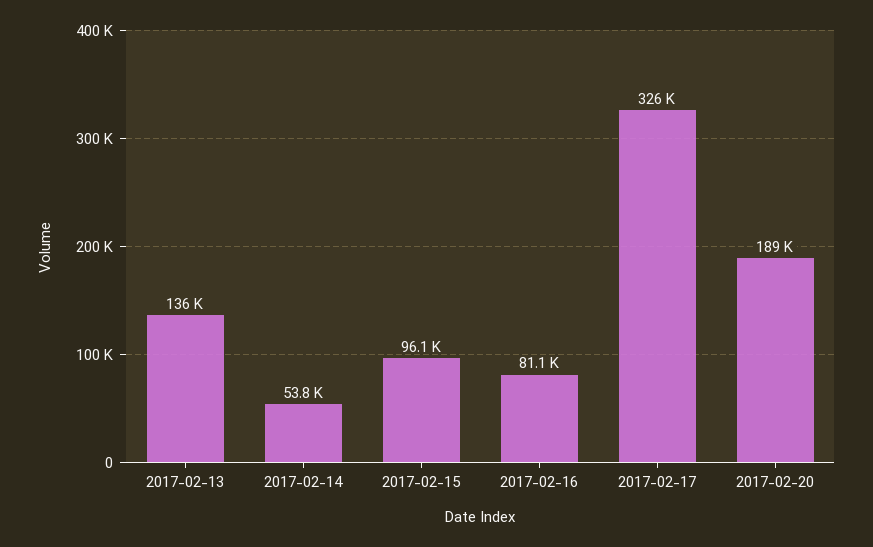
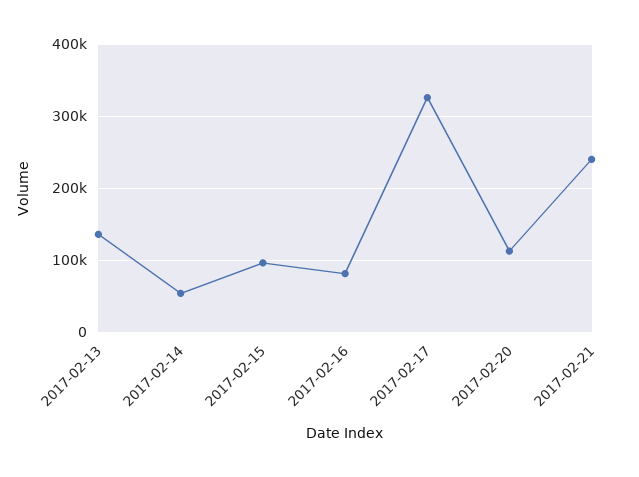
2017-02-20: 189000 -> 110000
2017-02-21: none -> 240000

